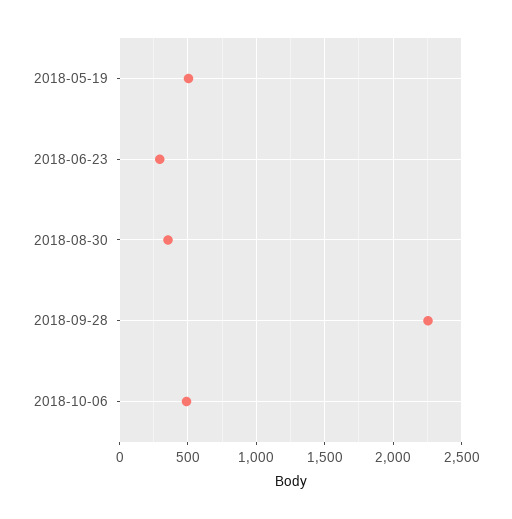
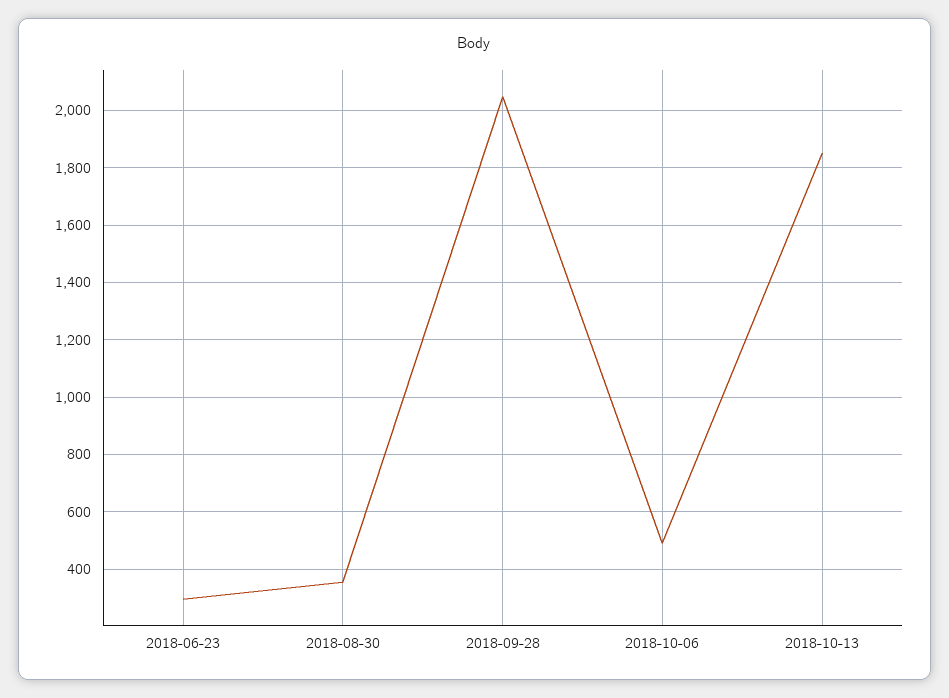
2018-05-19: 500 -> none
2018-09-28: 2250 -> 2050
2018-10-13: none -> 1850

